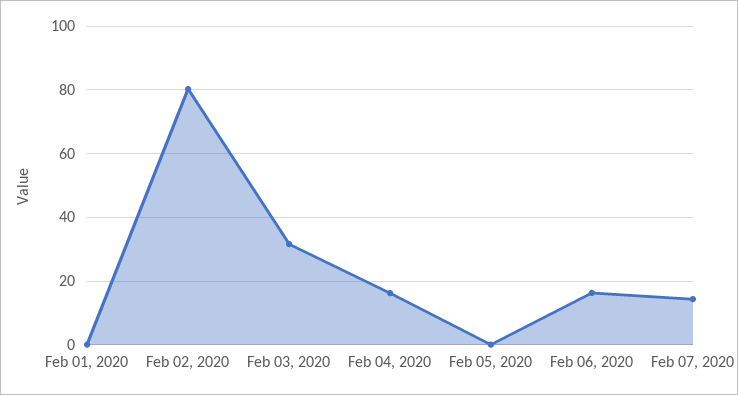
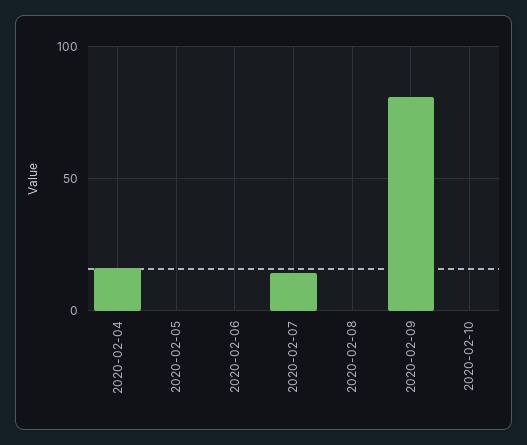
Feb 01, 2020: 0 -> none
Feb 02, 2020: 80 -> none
Feb 03, 2020: 32 -> none
Feb 06, 2020: 16 -> 0
2020-02-08: none -> 0
2020-02-09: none -> 80
2020-02-10: none -> 0

